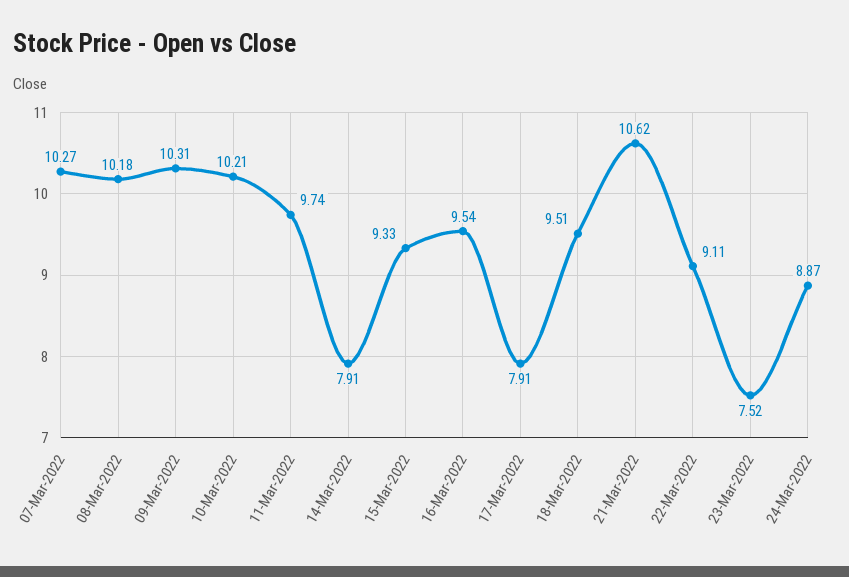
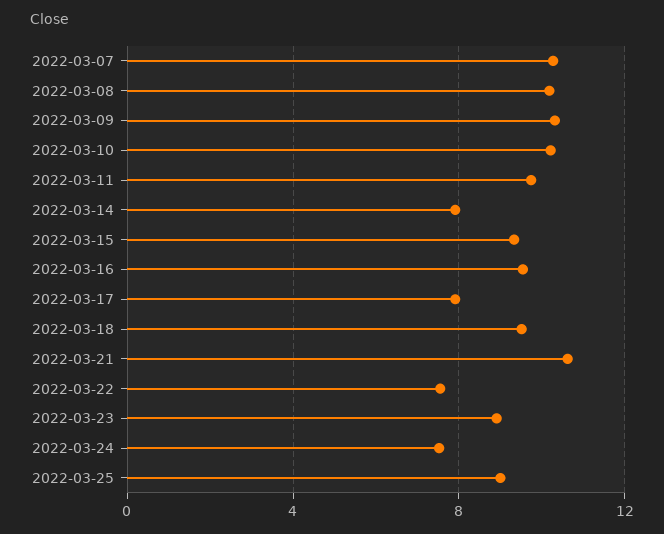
22-Mar-2022: 9.11 -> 7.5
23-Mar-2022: 7.52 -> 9
24-Mar-2022: 8.87 -> 7.5
2022-03-25: none -> 9

